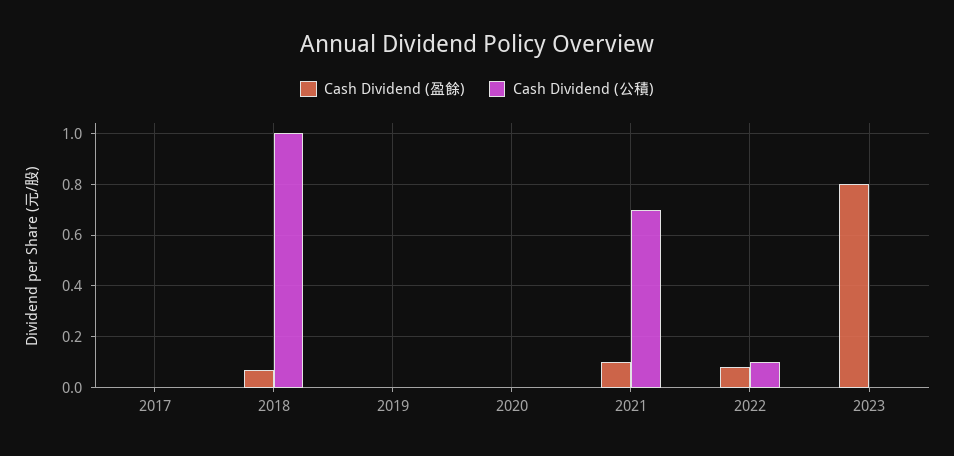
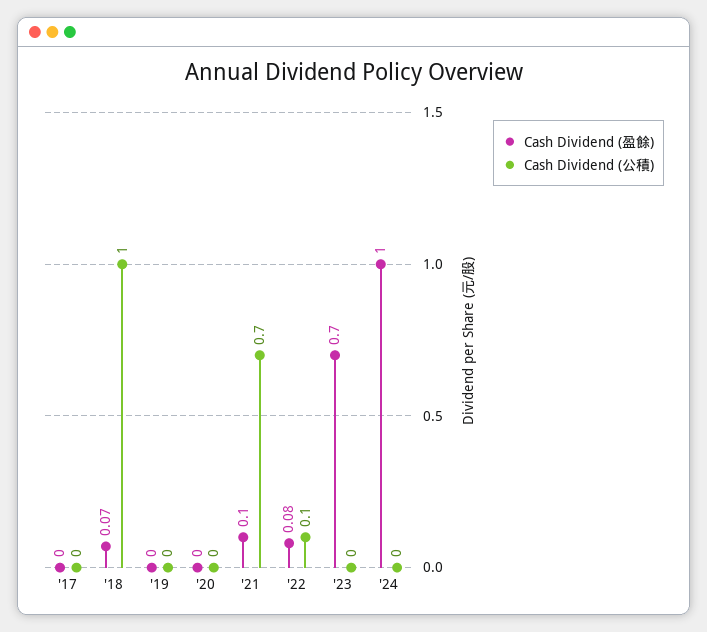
Cash Dividend (盈餘), 2023: 0.8 -> 0.7
Cash Dividend (盈餘), '24: none -> 1
Cash Dividend (公積), '24: none -> 0

